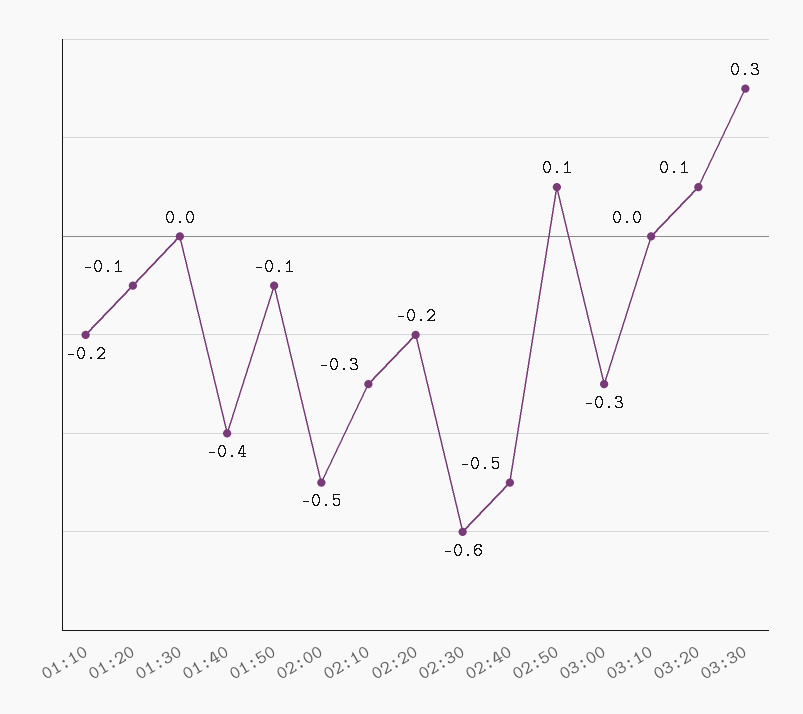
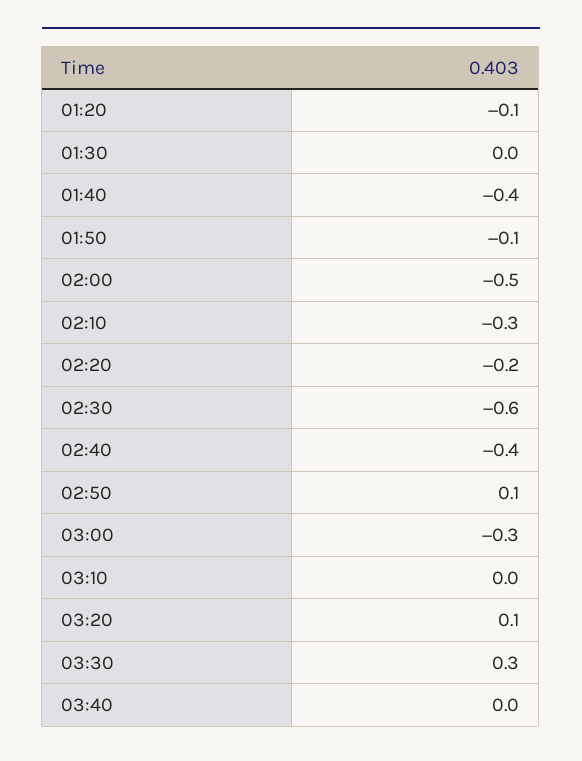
01:10: -0.2 -> none
02:40: -0.5 -> -0.4
03:40: none -> 0

